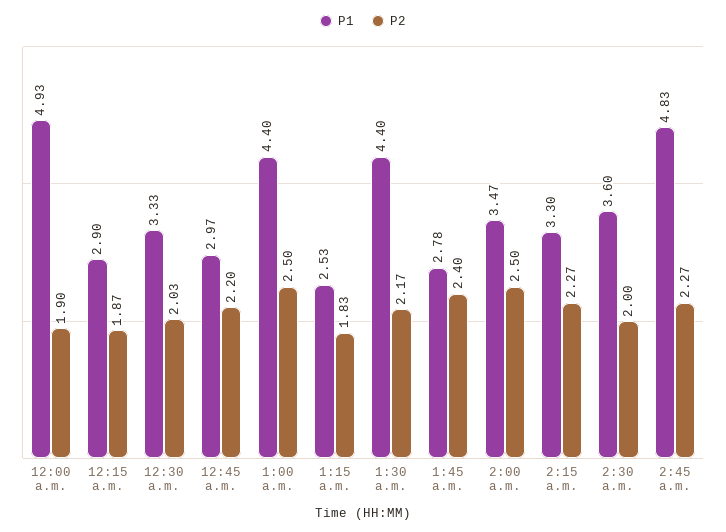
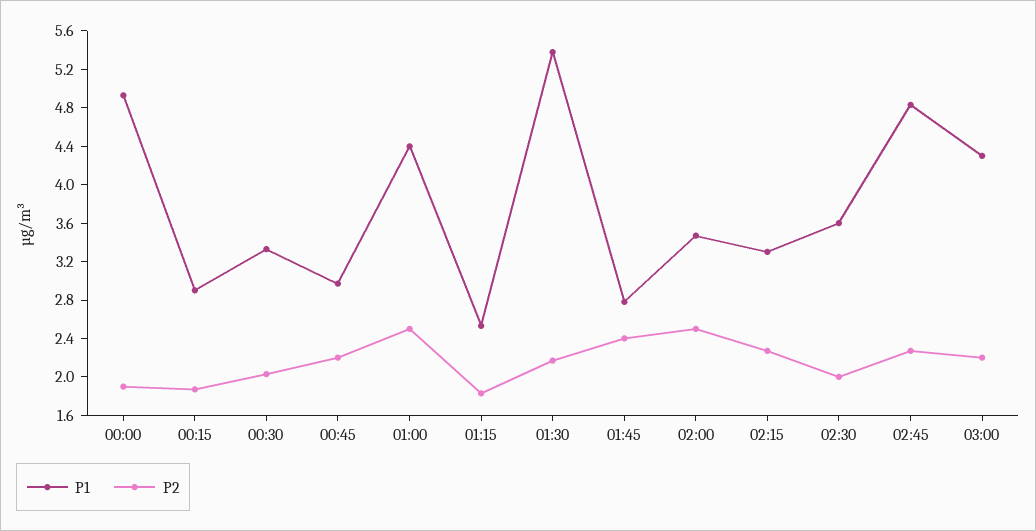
P1, 1:30 a.m.: 4.4 -> 5.4
P1, 03:00: none -> 4.3
P2, 03:00: none -> 2.2

